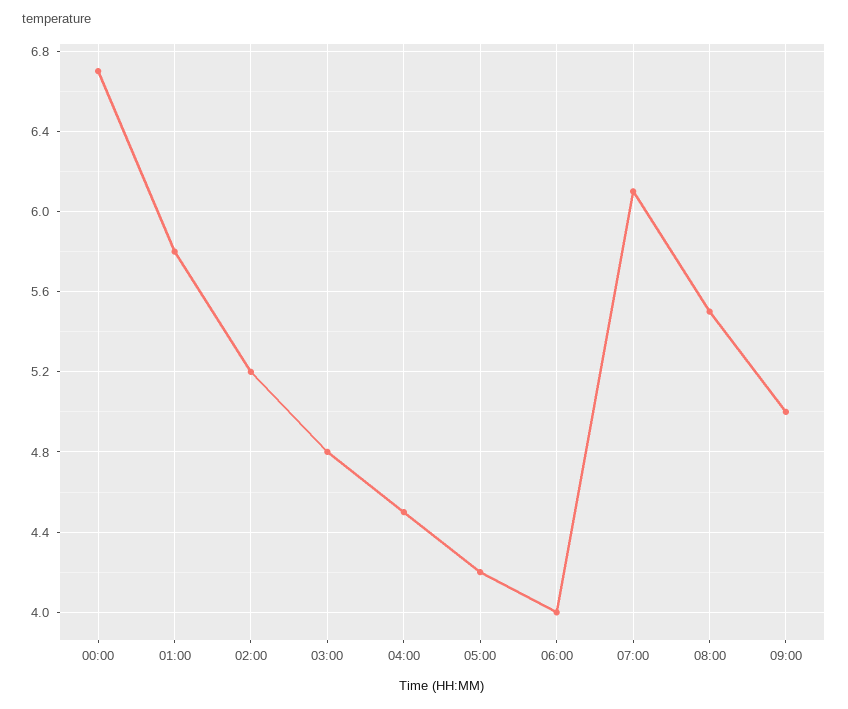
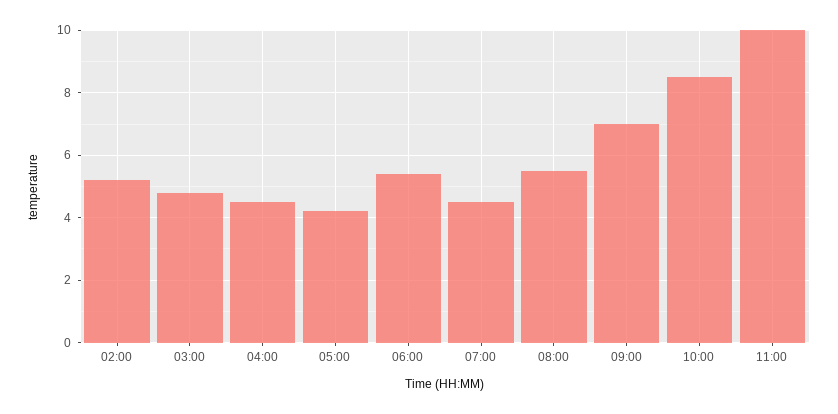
00:00: 6.7 -> none
01:00: 5.8 -> none
06:00: 4 -> 5.5
07:00: 6.1 -> 4.5
09:00: 5 -> 7
10:00: none -> 8.5
11:00: none -> 10

